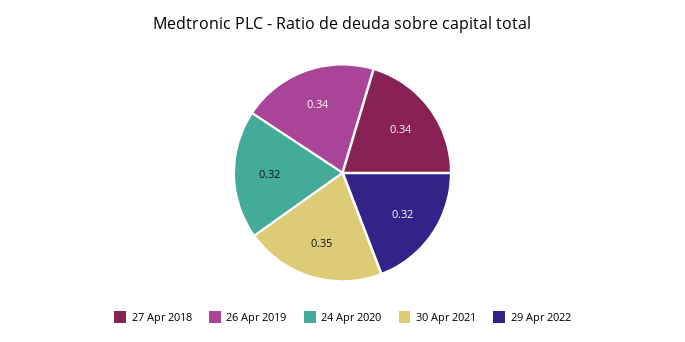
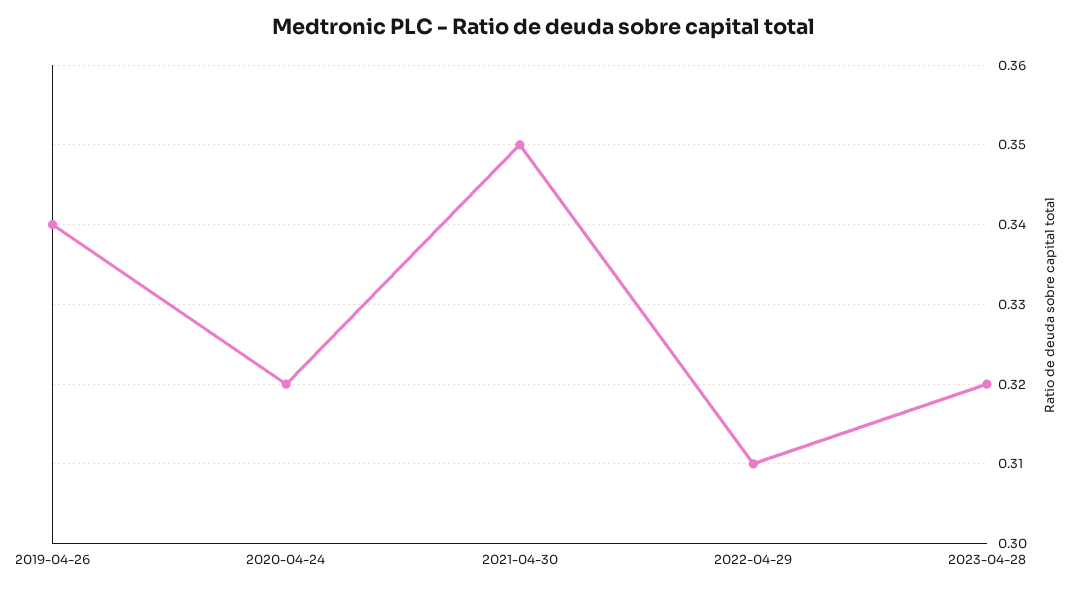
27 Apr 2018: 0.34 -> none
29 Apr 2022: 0.32 -> 0.31
2023-04-28: none -> 0.32

